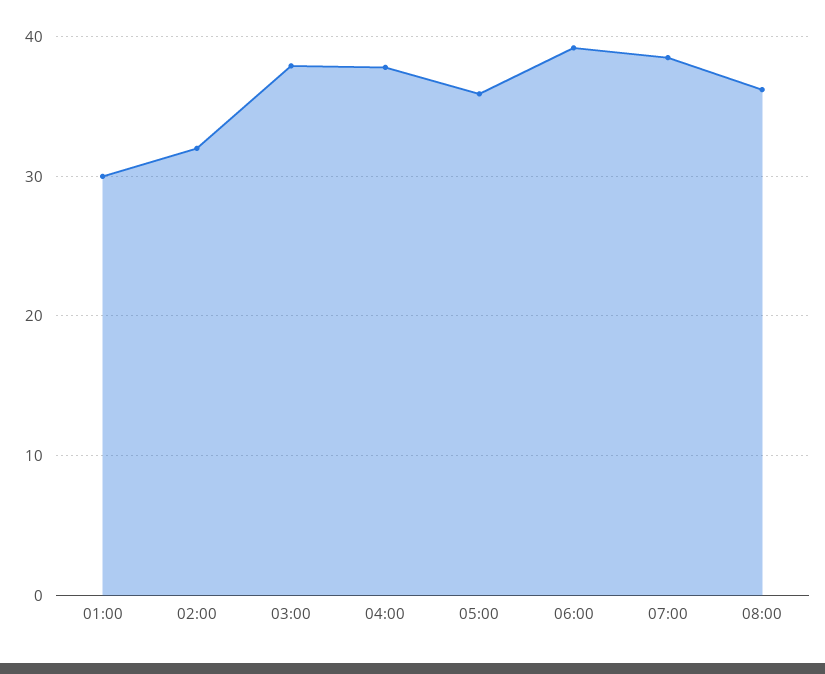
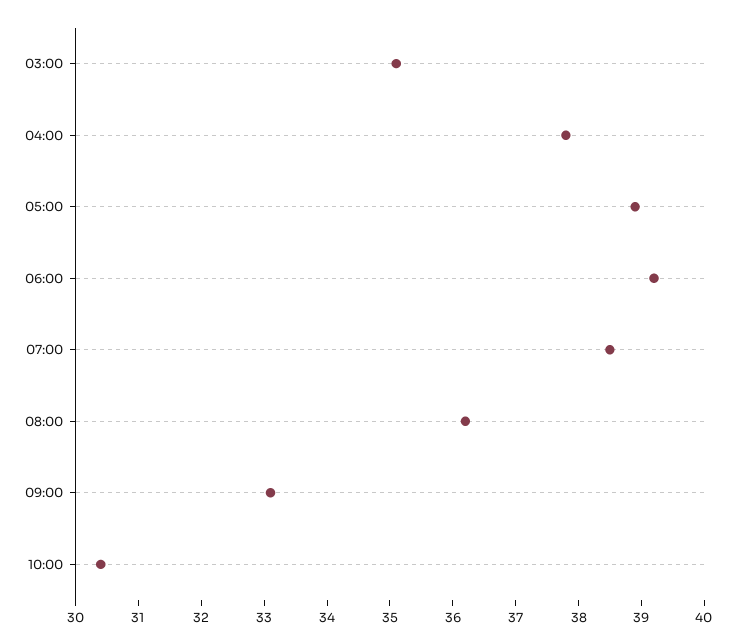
01:00: 30 -> none
02:00: 32 -> none
03:00: 38 -> 35
05:00: 36 -> 39
09:00: none -> 33
10:00: none -> 30.5

